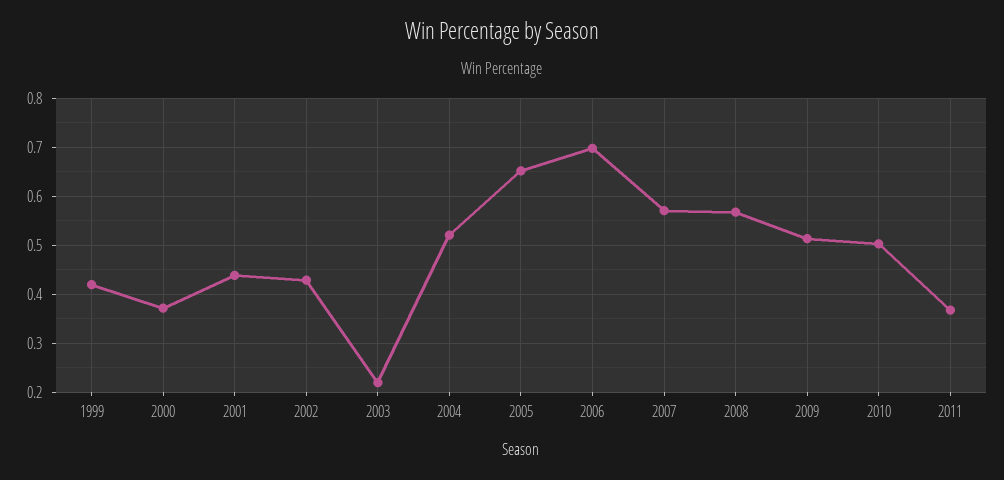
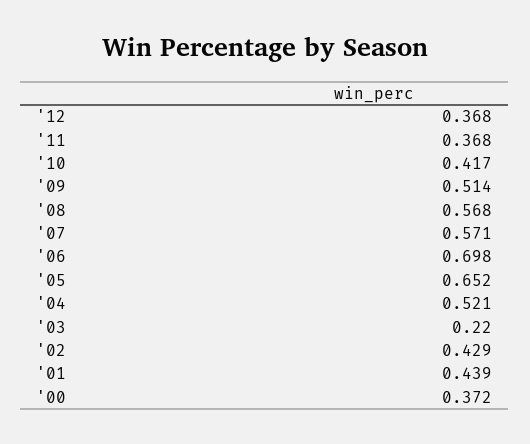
1999: 0.42 -> none
2010: 0.5 -> 0.417
'12: none -> 0.368

